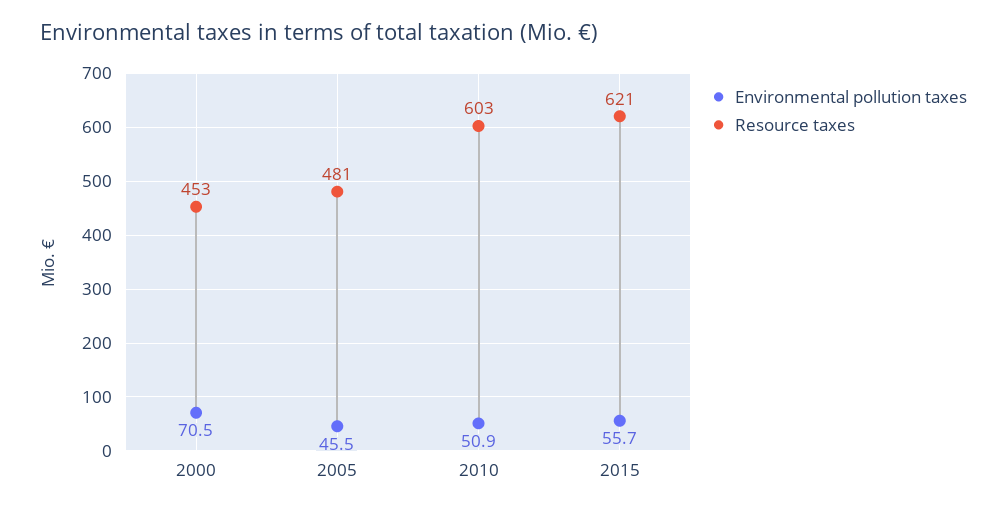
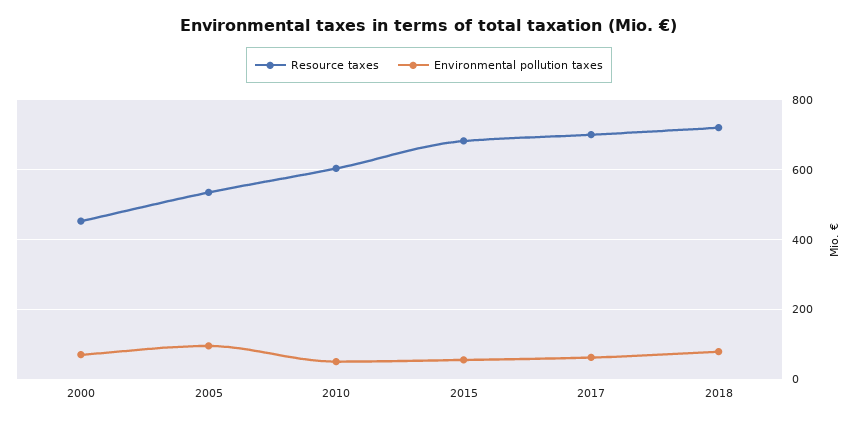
Environmental pollution taxes, 2005: 45.5 -> 100
Resource taxes, 2005: 481 -> 540
Resource taxes, 2015: 621 -> 680
Resource taxes, 2017: none -> 700
Environmental pollution taxes, 2017: none -> 60
Resource taxes, 2018: none -> 720
Environmental pollution taxes, 2018: none -> 80

